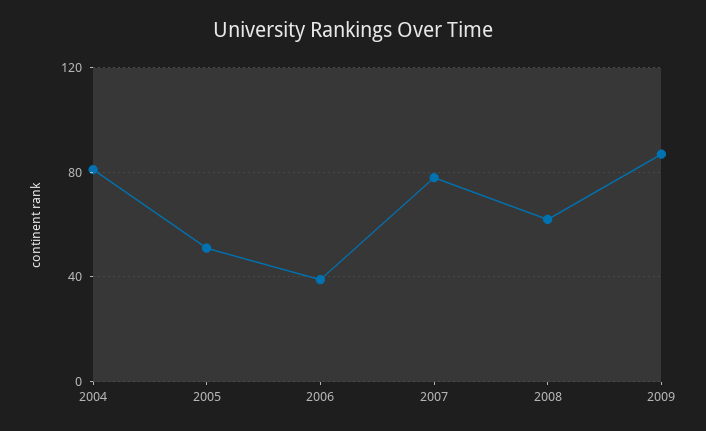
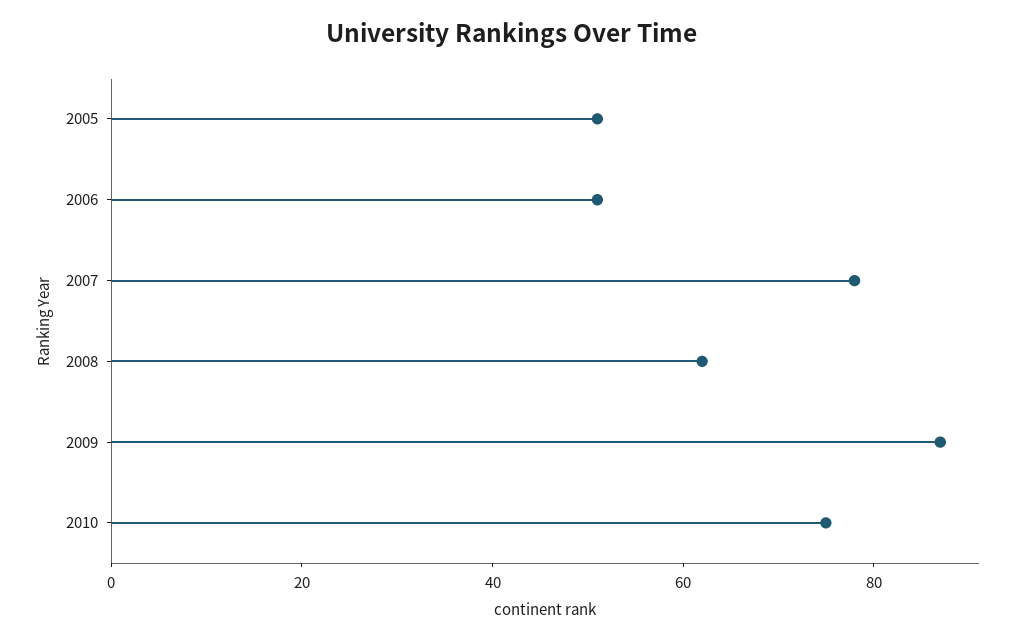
2004: 80 -> none
2006: 40 -> 50
2010: none -> 75

